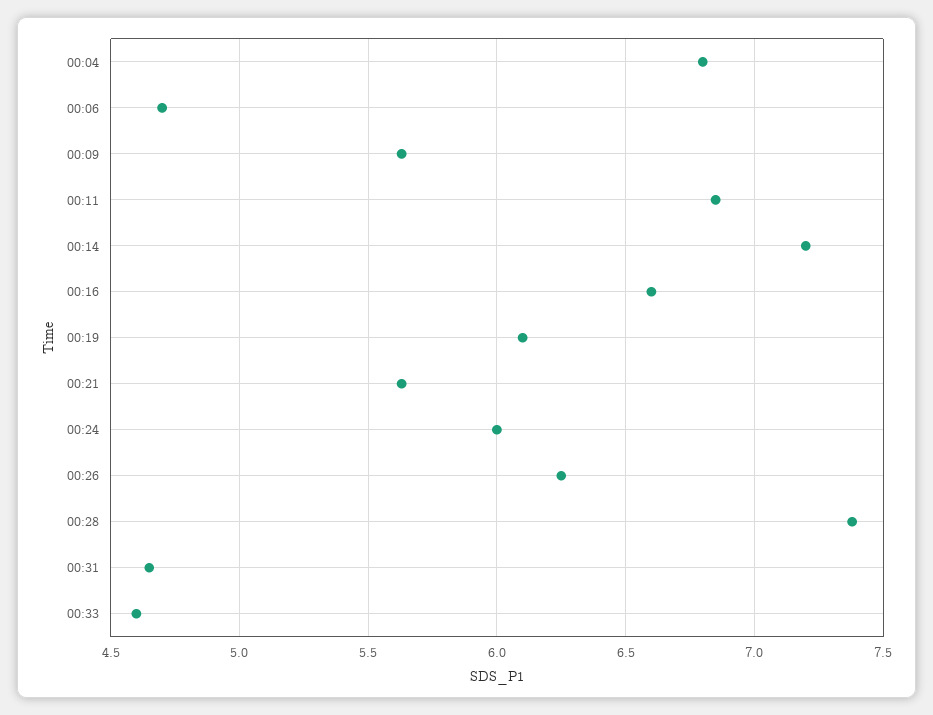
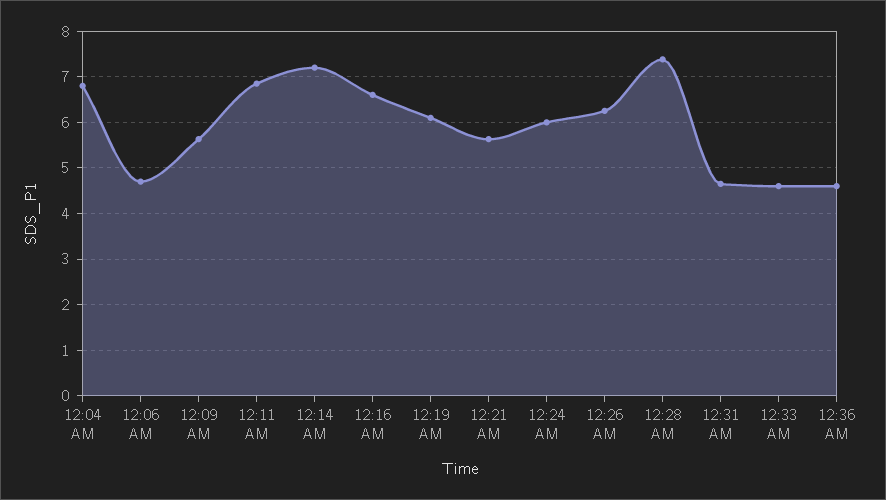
12:36 AM: none -> 4.6

